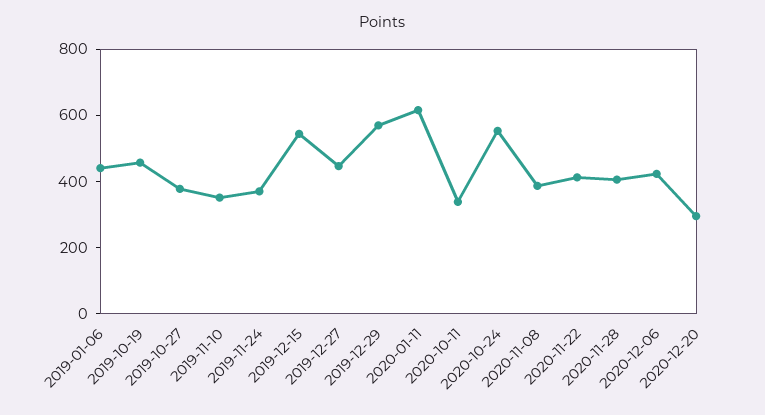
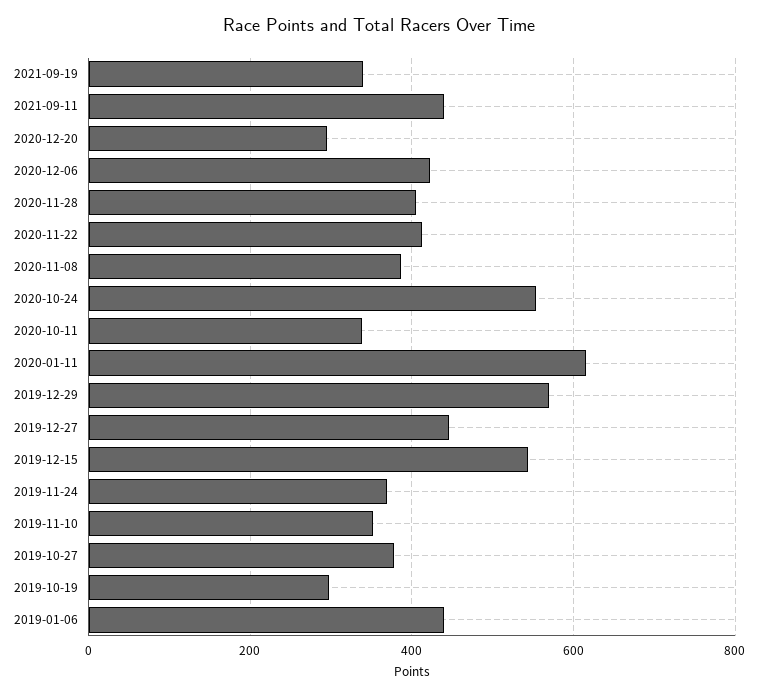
2019-10-19: 450 -> 300
2021-09-19: none -> 340
2021-09-11: none -> 440

